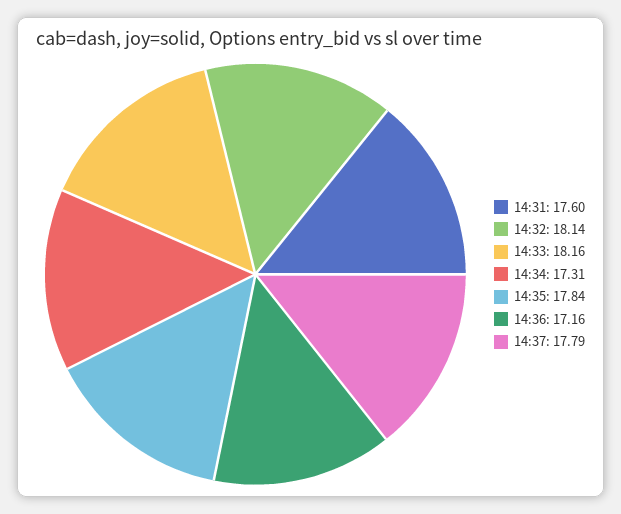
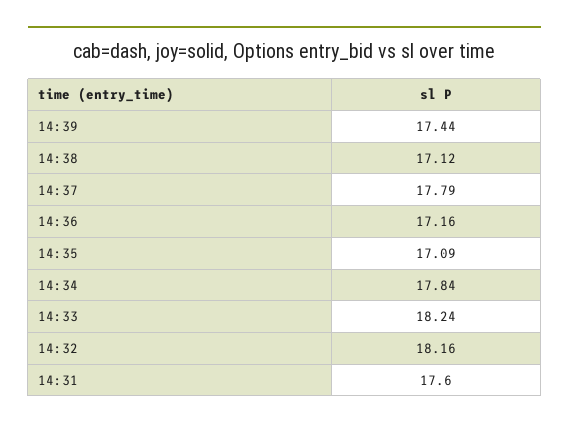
14:32: 18.14 -> 18.16
14:33: 18.16 -> 18.24
14:34: 17.31 -> 17.84
14:35: 17.84 -> 17.09
14:39: none -> 17.44
14:38: none -> 17.12

